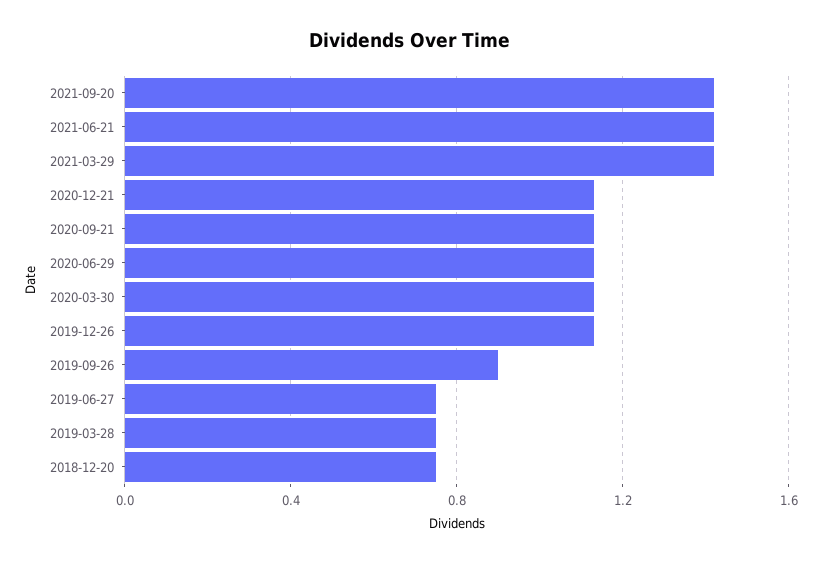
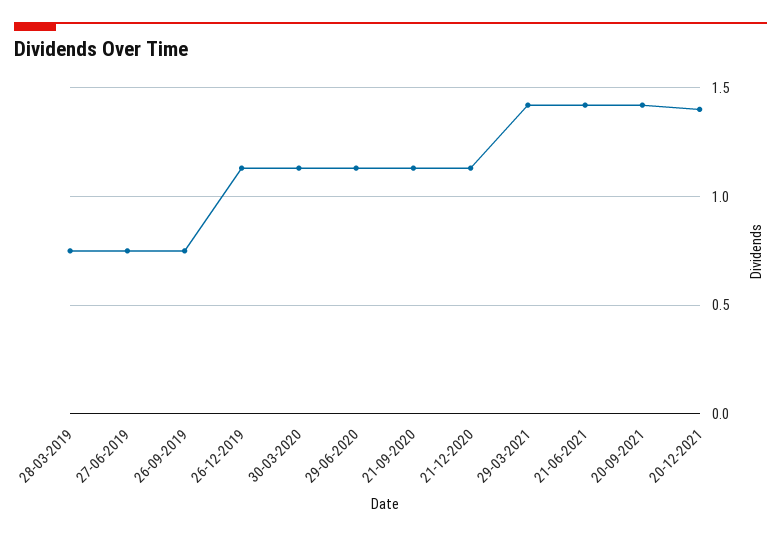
2019-09-26: 0.9 -> 0.75
2018-12-20: 0.75 -> none
20-12-2021: none -> 1.4

